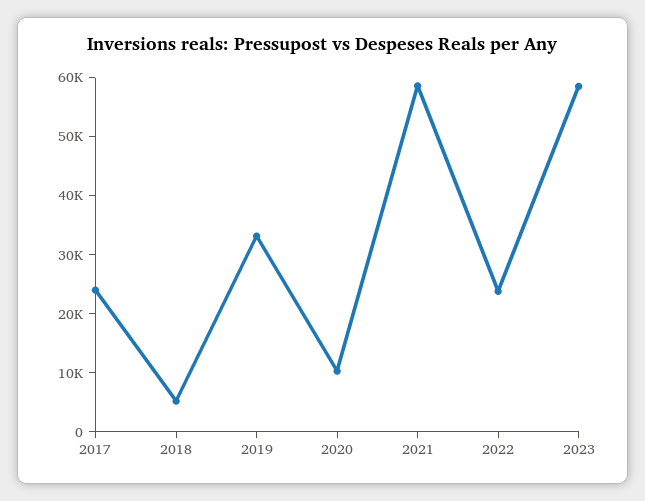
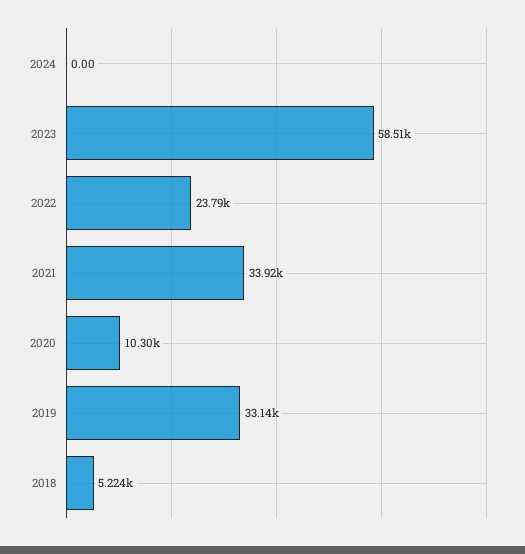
2017: 24000 -> none
2021: 58000 -> 33920
2024: none -> 0

